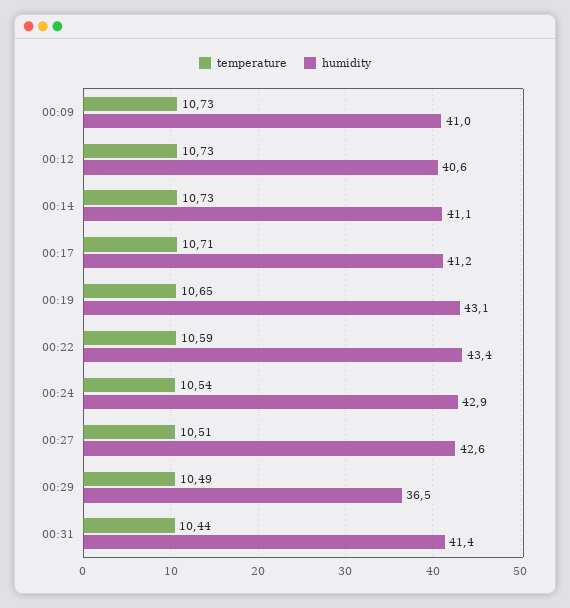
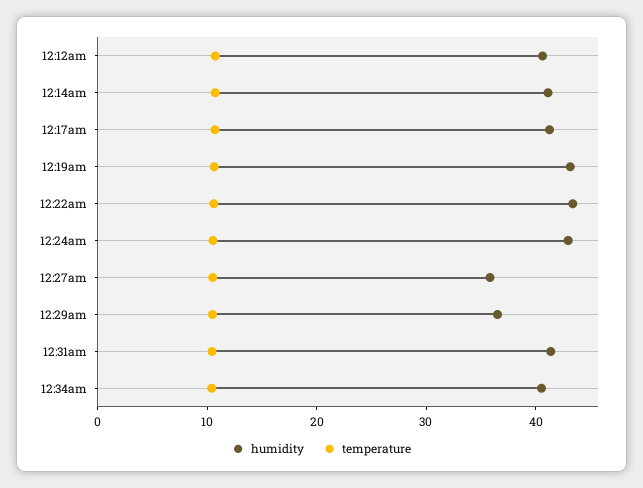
temperature, 00:09: 10.73 -> none
humidity, 00:09: 41 -> none
humidity, 00:27: 42.6 -> 36
humidity, 12:34am: none -> 40
temperature, 12:34am: none -> 10

